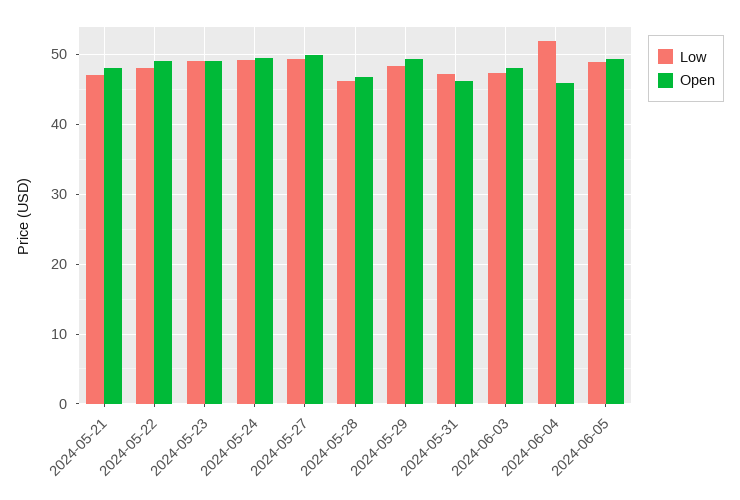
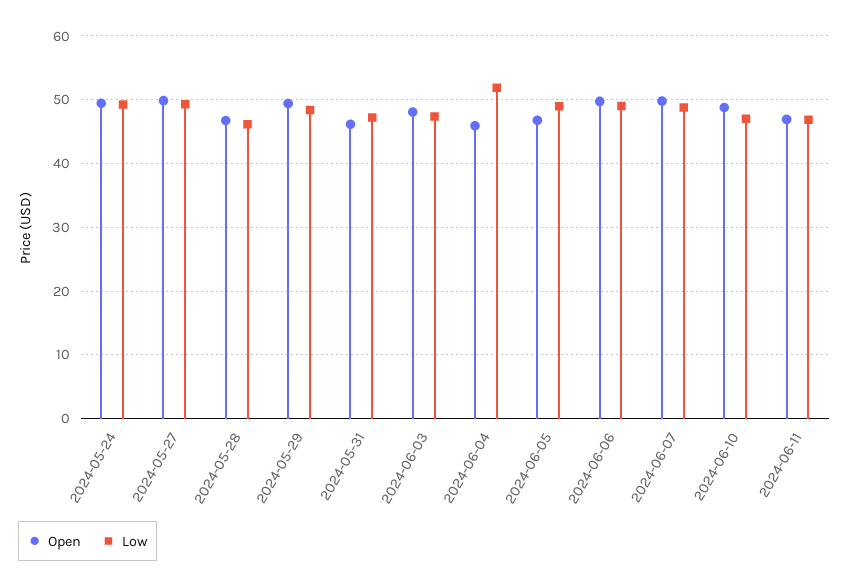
Low, 2024-05-21: 47 -> none
Open, 2024-05-21: 48 -> none
Low, 2024-05-22: 48 -> none
Open, 2024-05-22: 49 -> none
Low, 2024-05-23: 49 -> none
Open, 2024-05-23: 49 -> none
Open, 2024-06-05: 49 -> 47
Open, 2024-06-06: none -> 50
Low, 2024-06-06: none -> 49
Open, 2024-06-07: none -> 50
Low, 2024-06-07: none -> 49
Open, 2024-06-10: none -> 49
Low, 2024-06-10: none -> 47
Open, 2024-06-11: none -> 47
Low, 2024-06-11: none -> 47

